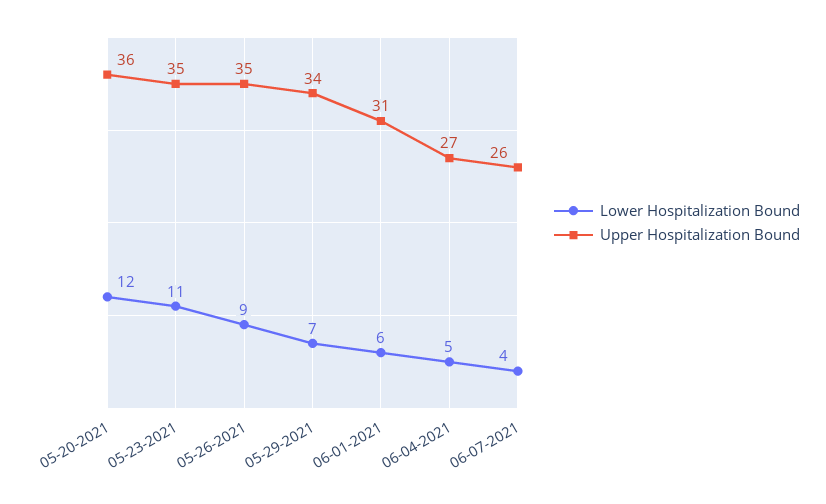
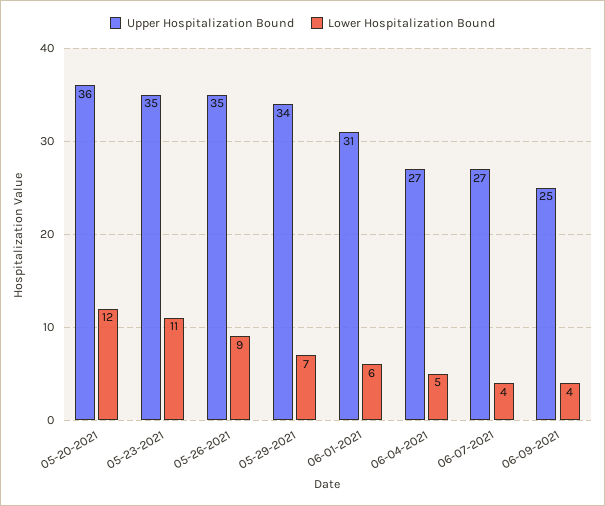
Upper Hospitalization Bound, 06-07-2021: 26 -> 27
Upper Hospitalization Bound, 06-09-2021: none -> 25
Lower Hospitalization Bound, 06-09-2021: none -> 4

